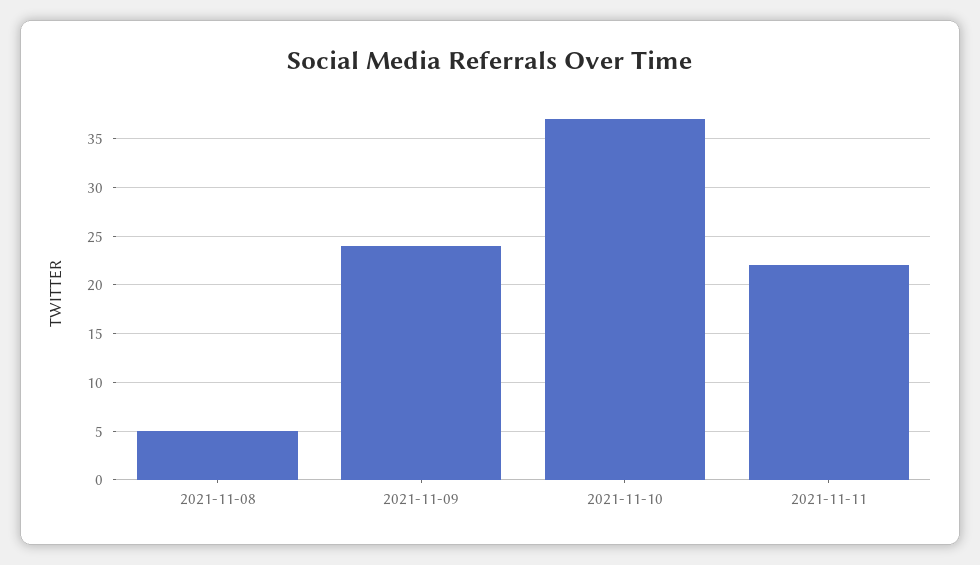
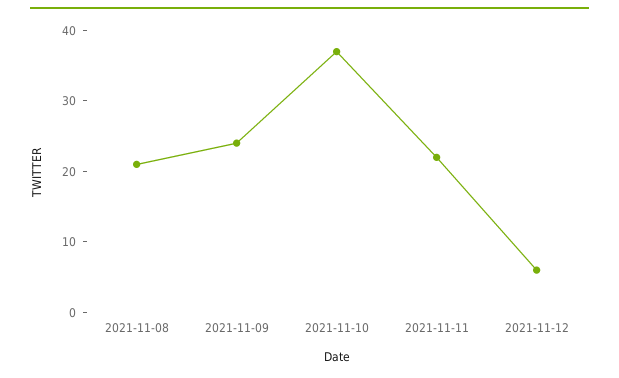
2021-11-08: 5 -> 20
2021-11-12: none -> 5

